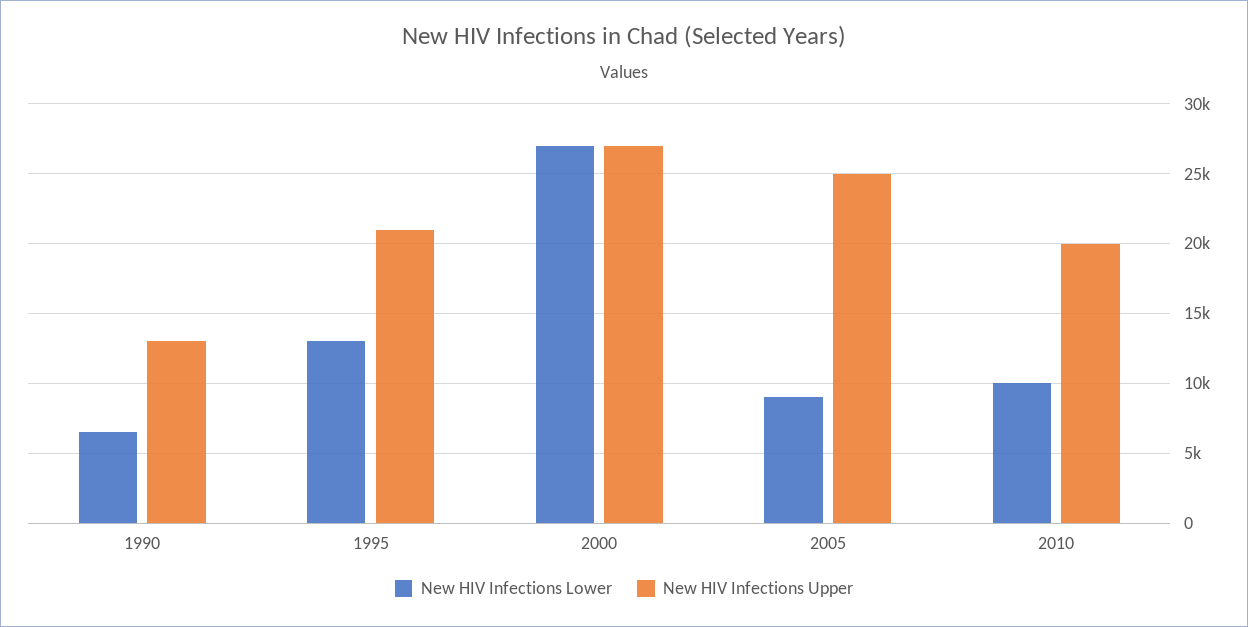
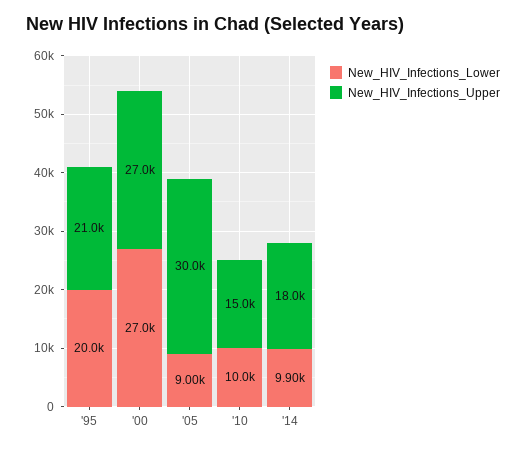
New HIV Infections Lower, 1990: 6500 -> none
New HIV Infections Upper, 1990: 13000 -> none
New HIV Infections Lower, 1995: 13000 -> 20000
New HIV Infections Upper, 2005: 25000 -> 30000
New HIV Infections Upper, 2010: 20000 -> 15000
New HIV Infections Lower, '14: none -> 9900
New HIV Infections Upper, '14: none -> 18000

